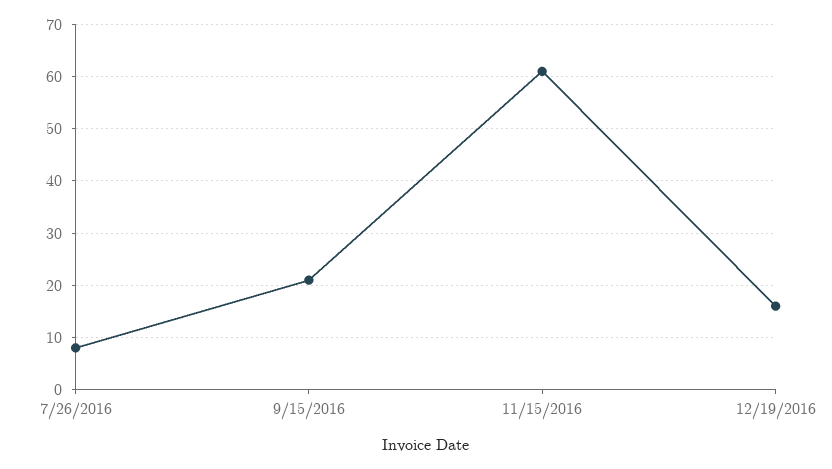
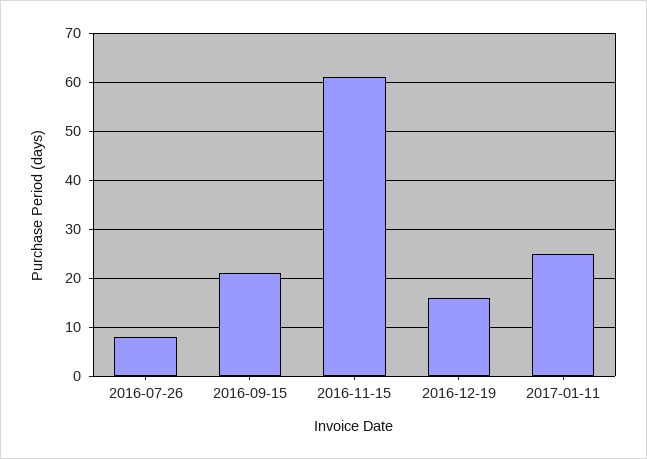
2017-01-11: none -> 25

